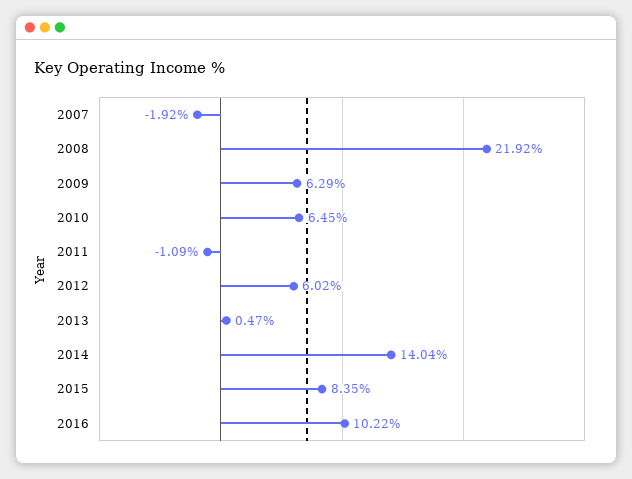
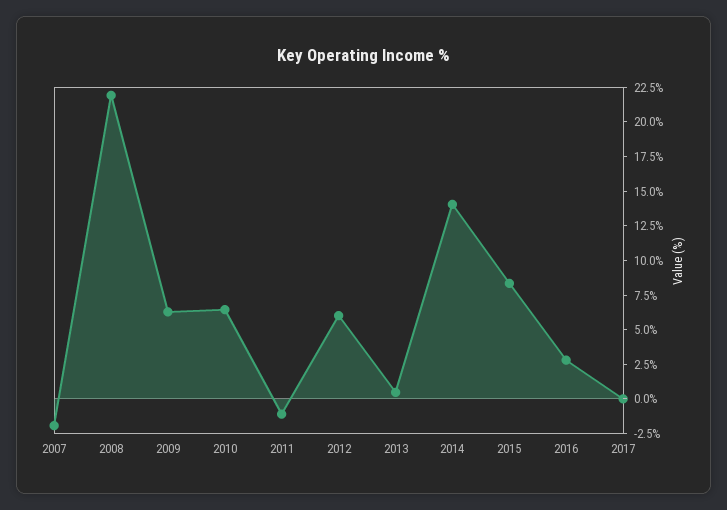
2016: 10.22 -> 2.5
2017: none -> 0

